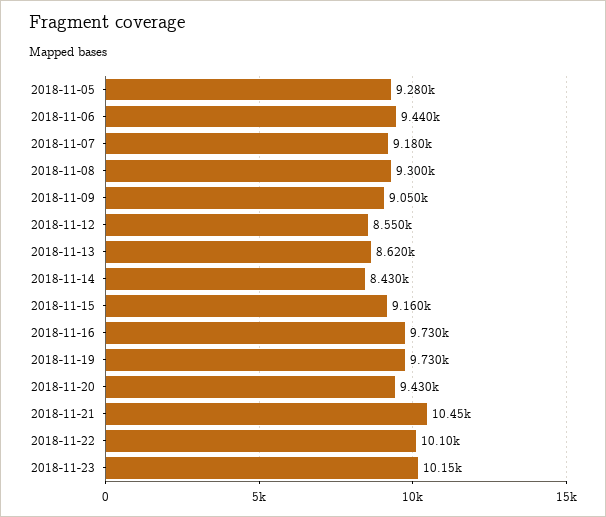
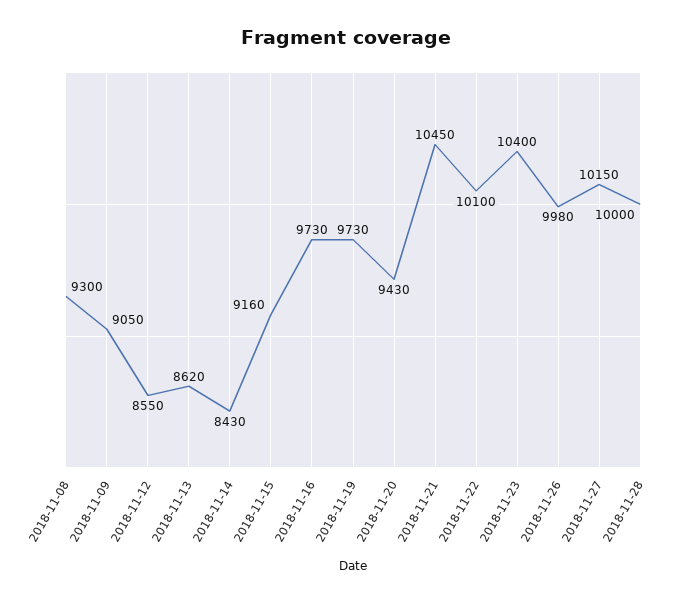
2018-11-05: 9280 -> none
2018-11-06: 9440 -> none
2018-11-07: 9180 -> none
2018-11-23: 10150 -> 10400
2018-11-26: none -> 9980
2018-11-27: none -> 10150
2018-11-28: none -> 10000

